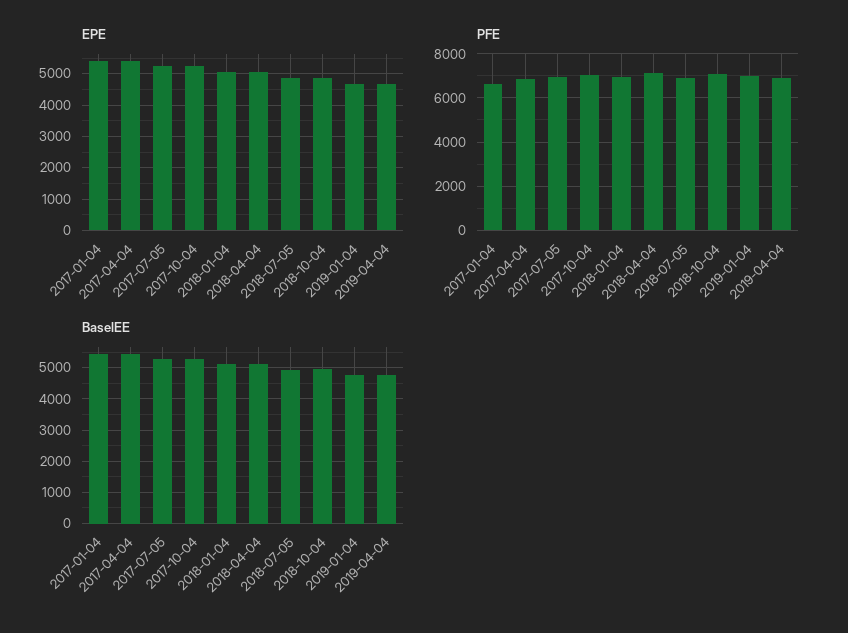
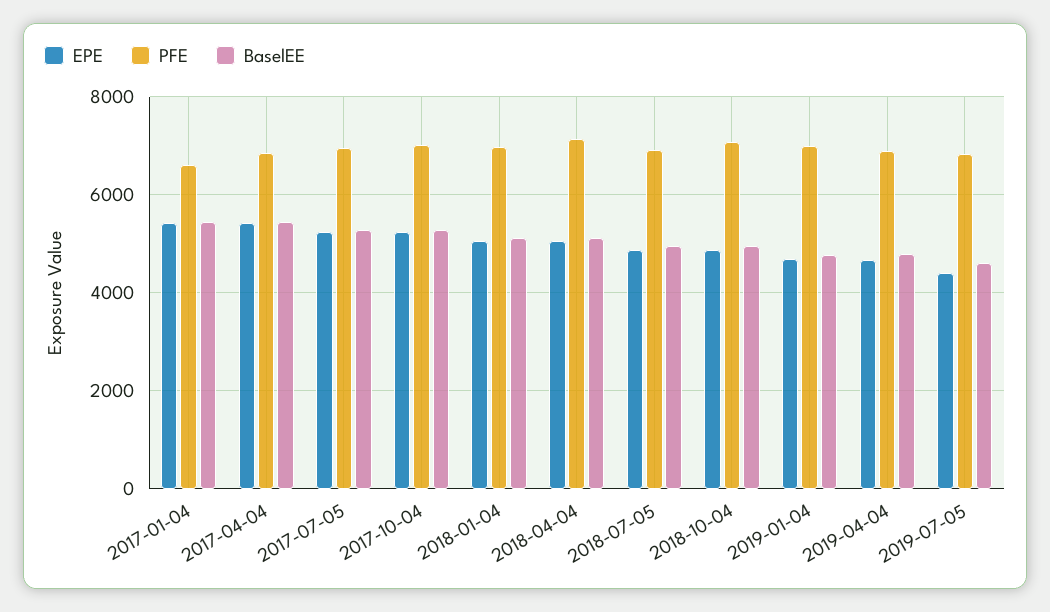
EPE, 2019-07-05: none -> 4400
PFE, 2019-07-05: none -> 6800
BaselEE, 2019-07-05: none -> 4600

